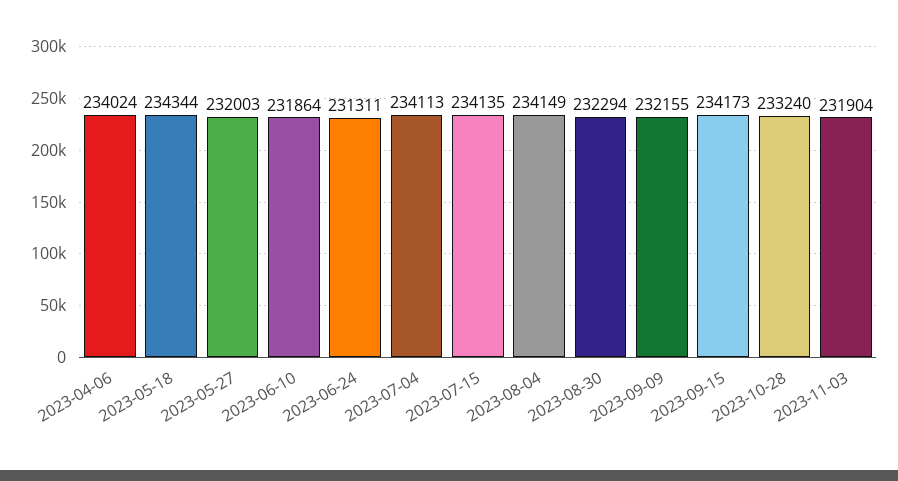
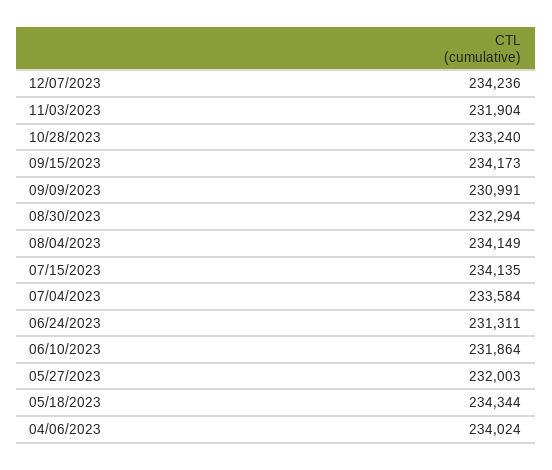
2023-07-04: 234113 -> 233584
2023-09-09: 232155 -> 230991
12/07/2023: none -> 234236

